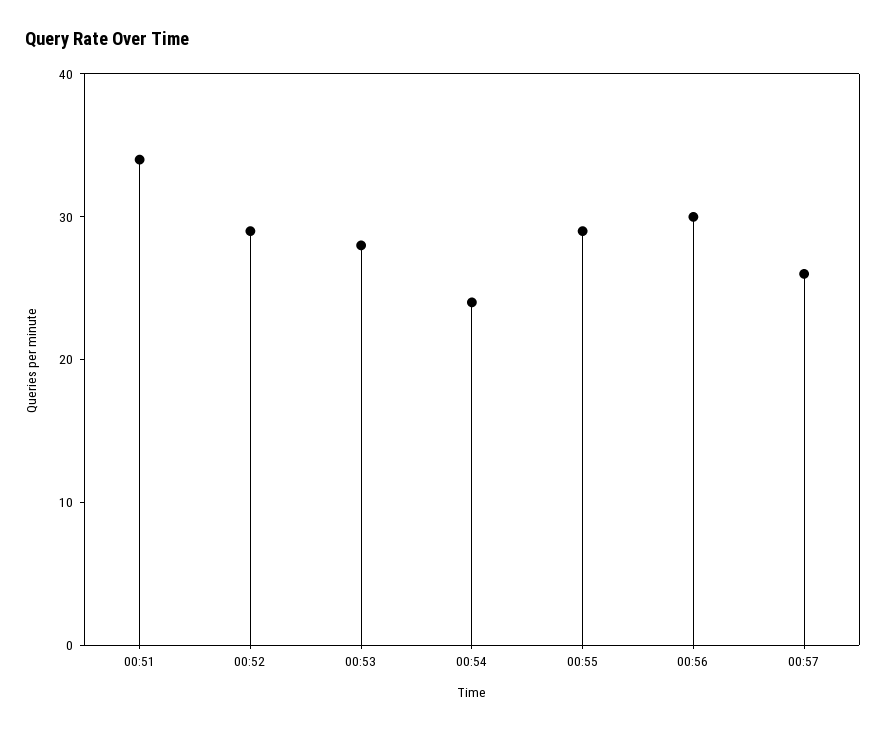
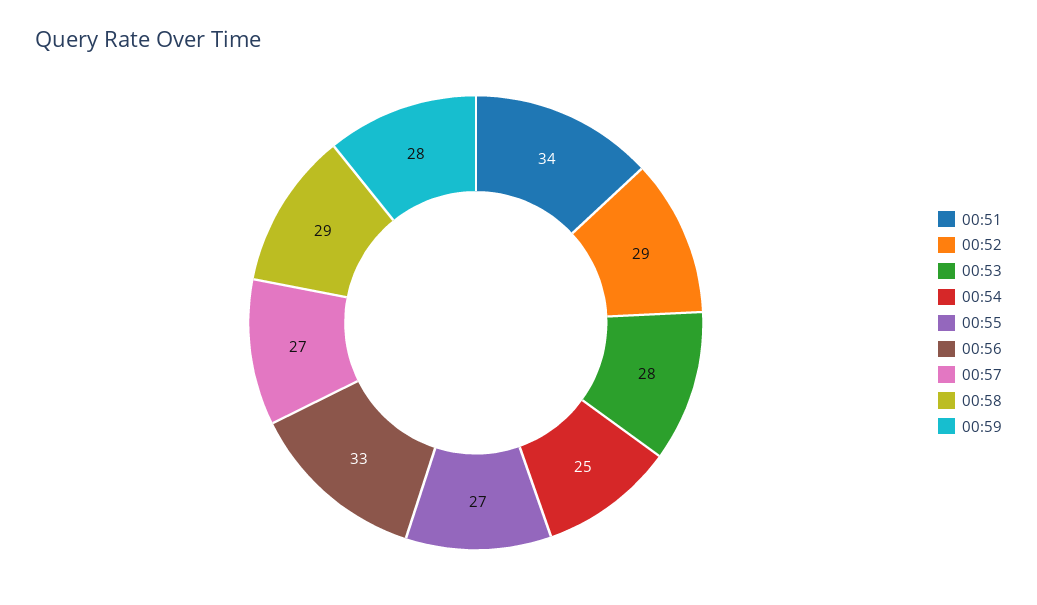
00:54: 24 -> 25
00:55: 29 -> 27
00:56: 30 -> 33
00:57: 26 -> 27
00:58: none -> 29
00:59: none -> 28

